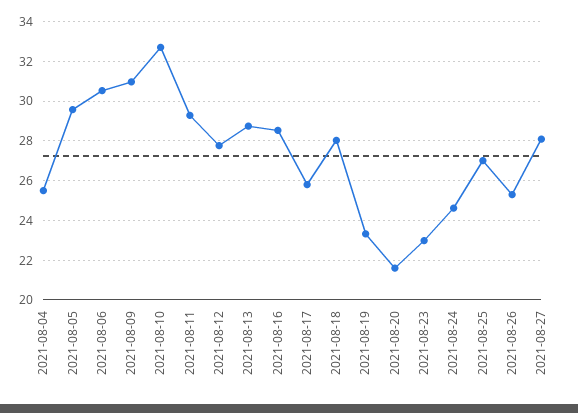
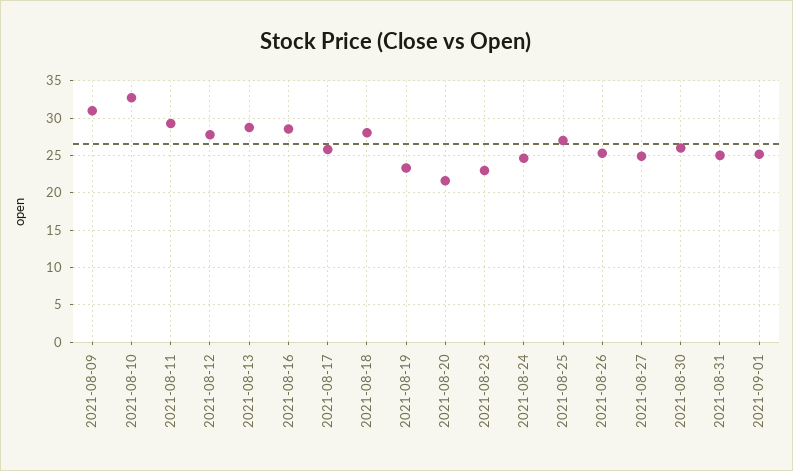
2021-08-04: 25.5 -> none
2021-08-05: 29.5 -> none
2021-08-06: 30.5 -> none
2021-08-27: 28 -> 25
2021-08-30: none -> 26
2021-08-31: none -> 25
2021-09-01: none -> 25

